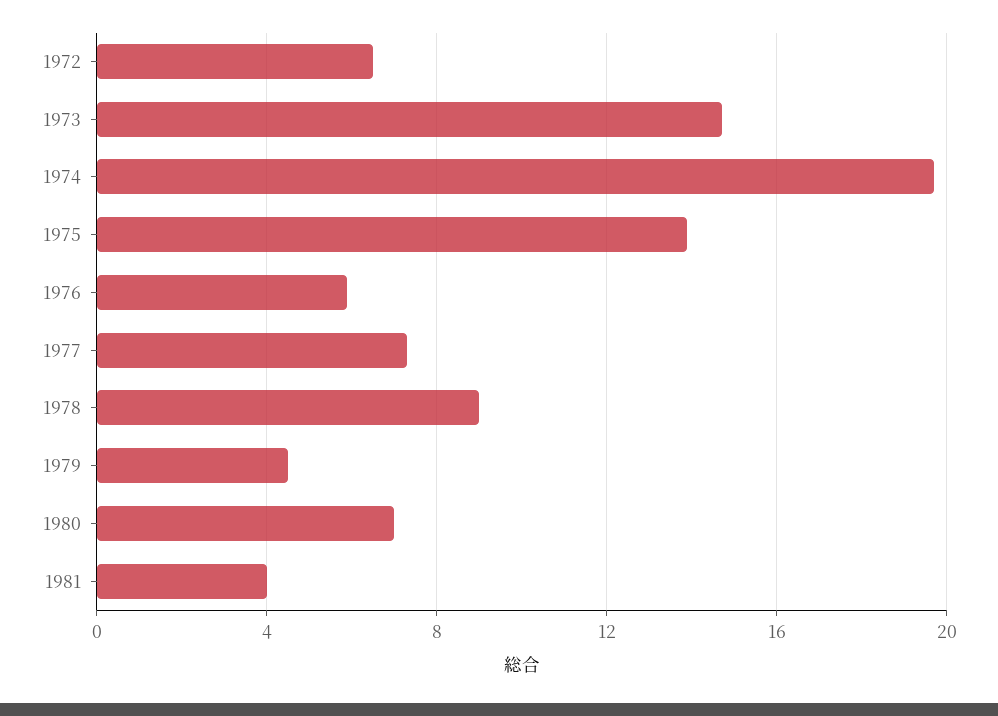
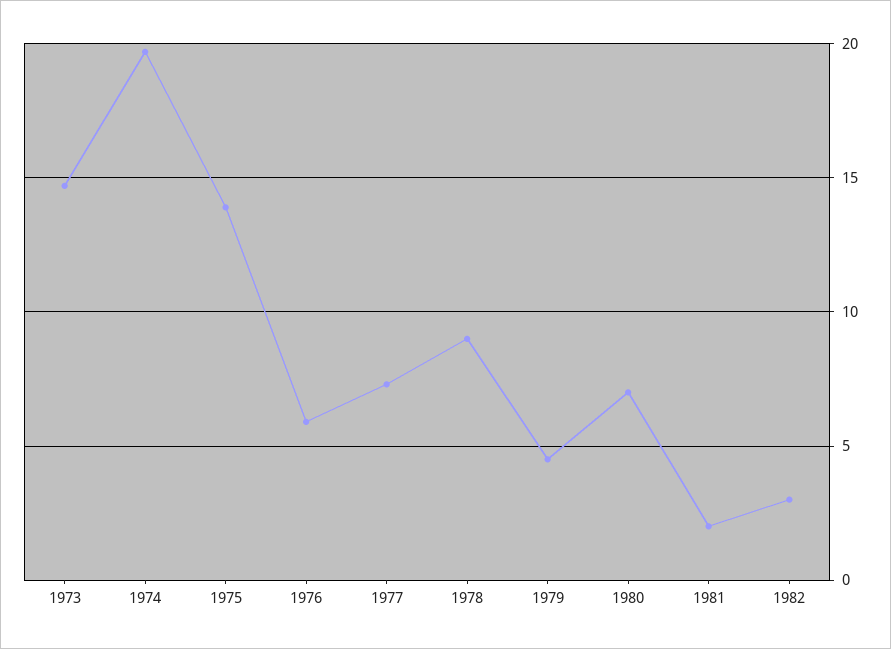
1972: 6.5 -> none
1981: 4 -> 2
1982: none -> 3

